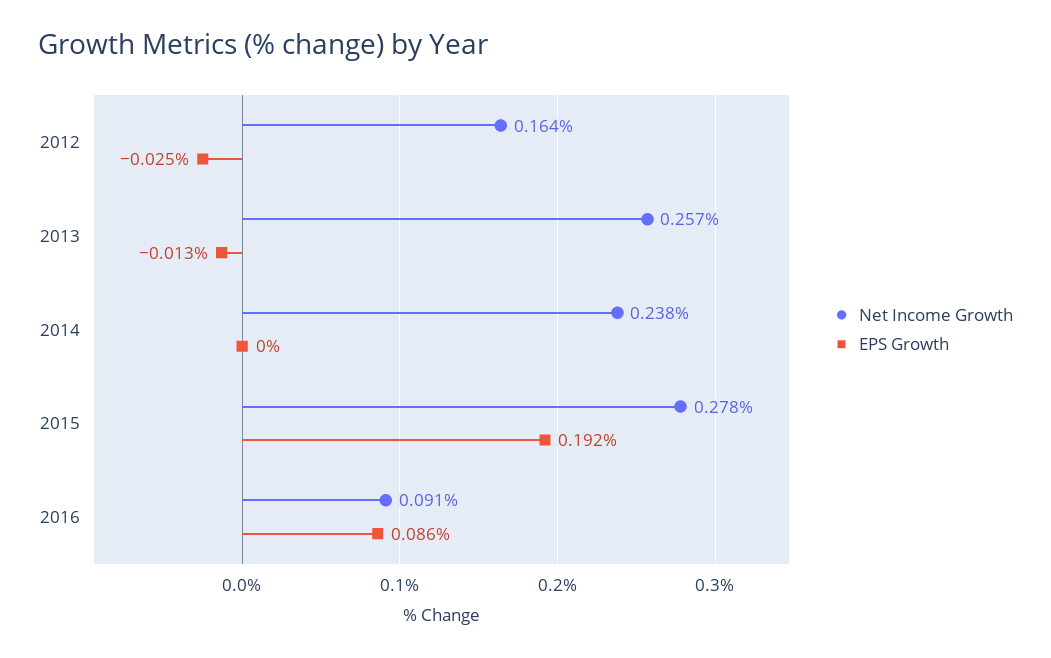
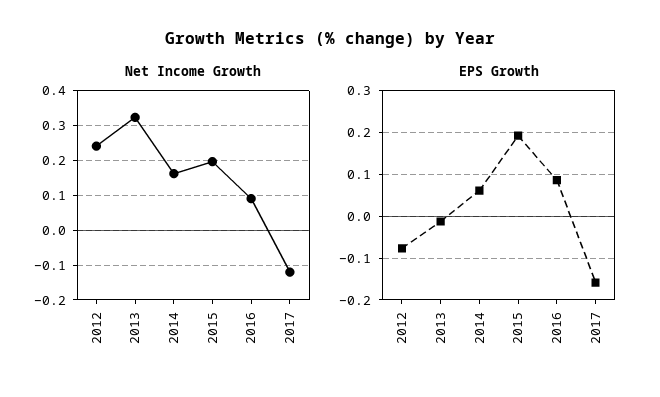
Net Income Growth, 2012: 0.164 -> 0.24
EPS Growth, 2012: -0.025 -> -0.08
Net Income Growth, 2013: 0.257 -> 0.32
Net Income Growth, 2014: 0.238 -> 0.16
EPS Growth, 2014: 0 -> 0.06
Net Income Growth, 2015: 0.278 -> 0.2
Net Income Growth, 2017: none -> -0.12
EPS Growth, 2017: none -> -0.16

